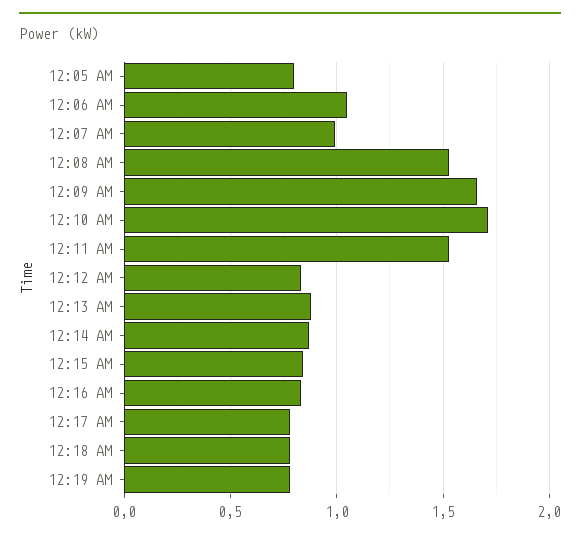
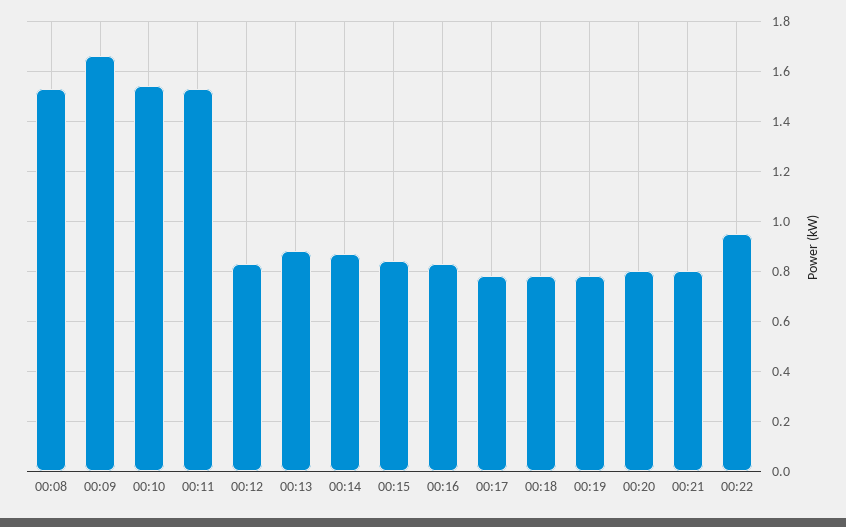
12:05 AM: 0.8 -> none
12:06 AM: 1.05 -> none
12:07 AM: 1 -> none
12:10 AM: 1.7 -> 1.55
00:20: none -> 0.8
00:21: none -> 0.8
00:22: none -> 0.95

